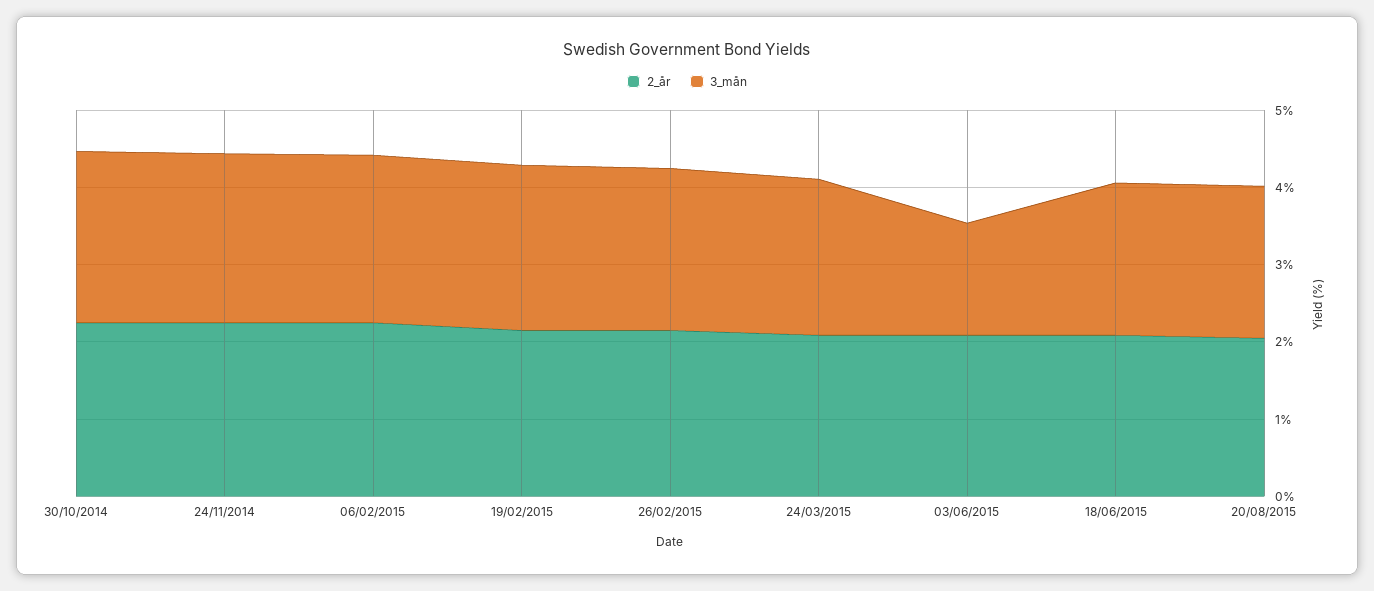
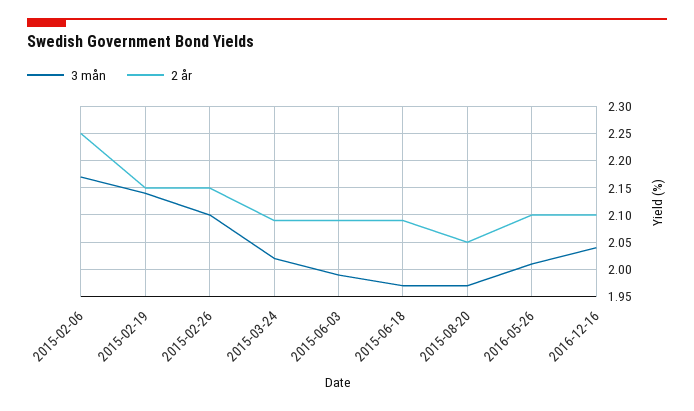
2_år, 30/10/2014: 2.2 -> none
3_mån, 30/10/2014: 2.2 -> none
2_år, 24/11/2014: 2.2 -> none
3_mån, 24/11/2014: 2.2 -> none
3_mån, 03/06/2015: 1.4 -> 2
3_mån, 2016-05-26: none -> 2
2_år, 2016-05-26: none -> 2.1
3_mån, 2016-12-16: none -> 2.05
2_år, 2016-12-16: none -> 2.1

